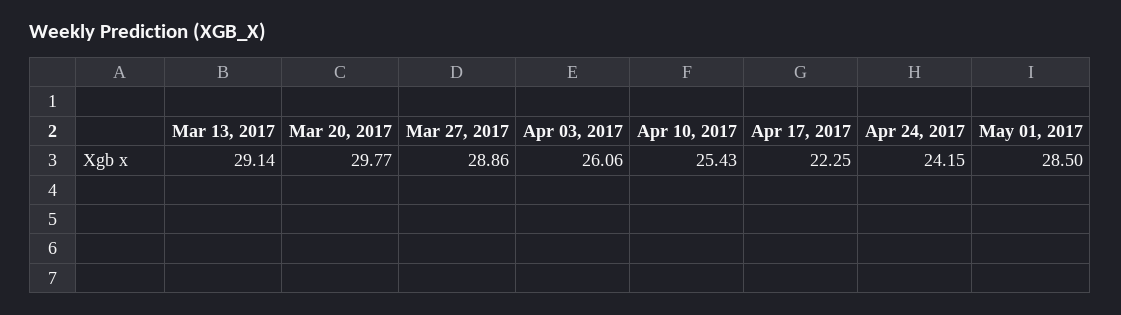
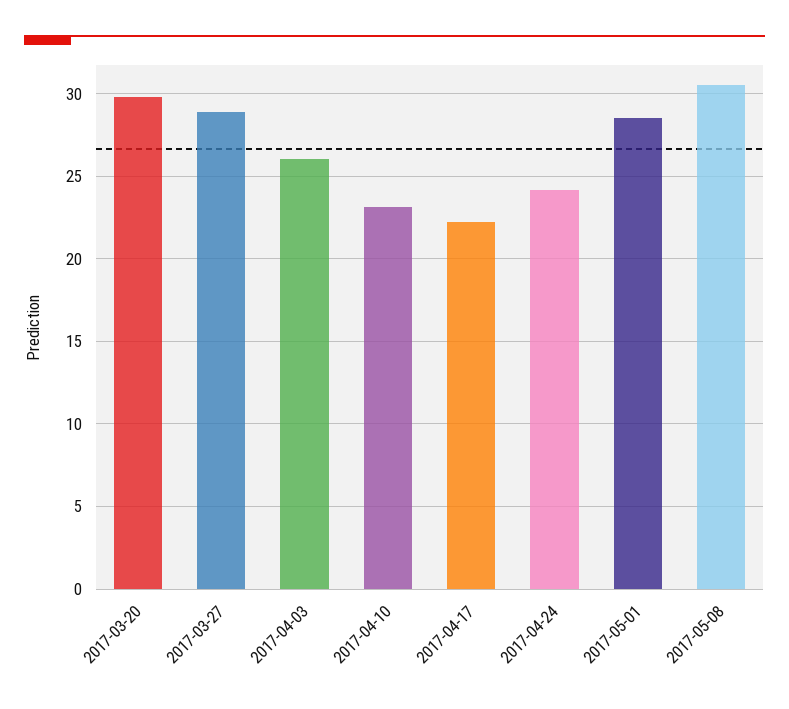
Mar 13, 2017: 29.14 -> none
Apr 10, 2017: 25.43 -> 23
2017-05-08: none -> 30.5

